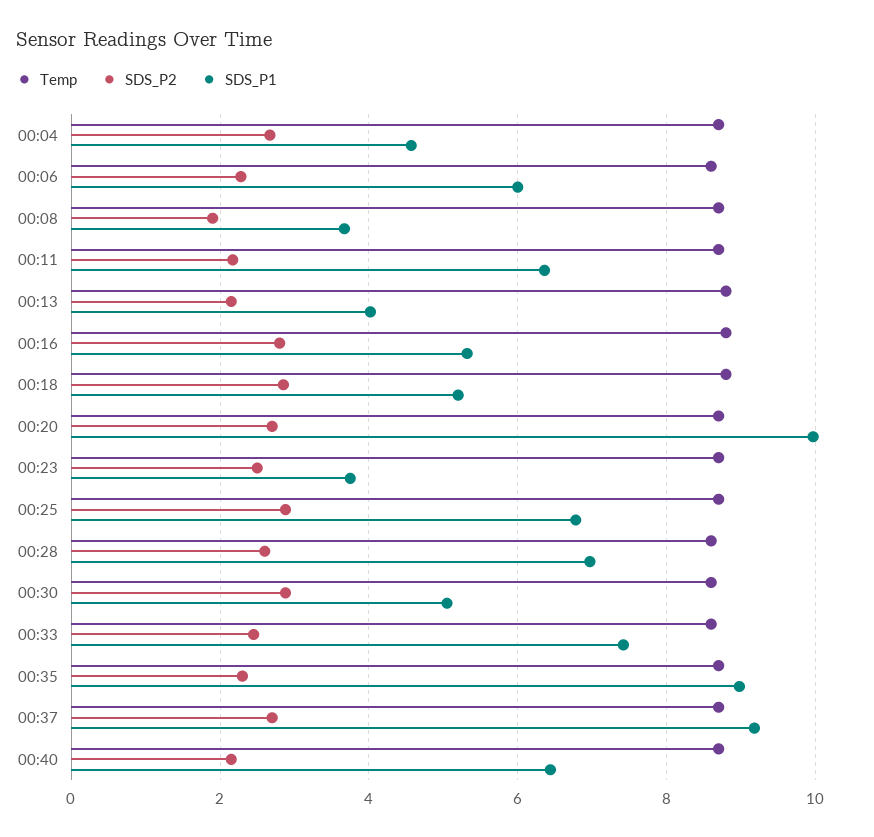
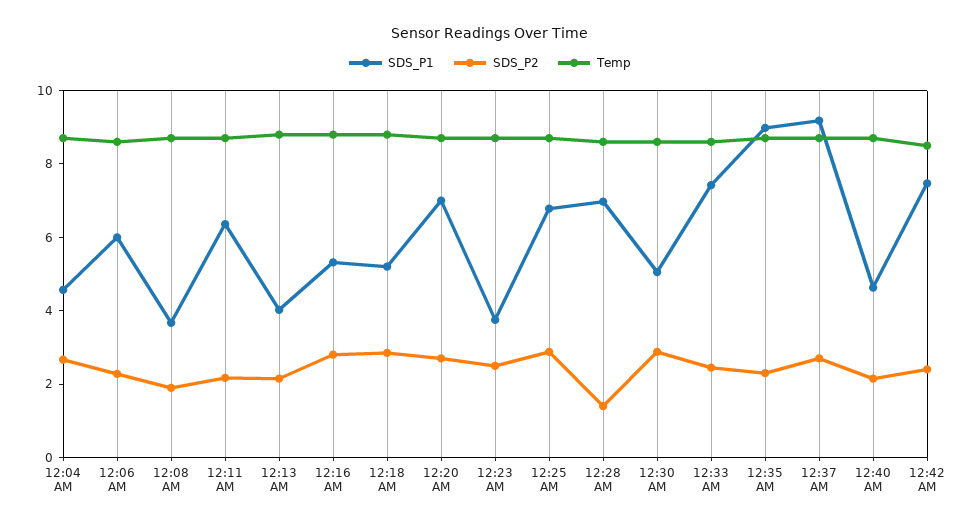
SDS_P1, 00:20: 10 -> 7
SDS_P2, 00:28: 2.6 -> 1.5
SDS_P1, 00:40: 6.4 -> 4.5
SDS_P1, 12:42 AM: none -> 7.5
SDS_P2, 12:42 AM: none -> 2.5
Temp, 12:42 AM: none -> 8.5

